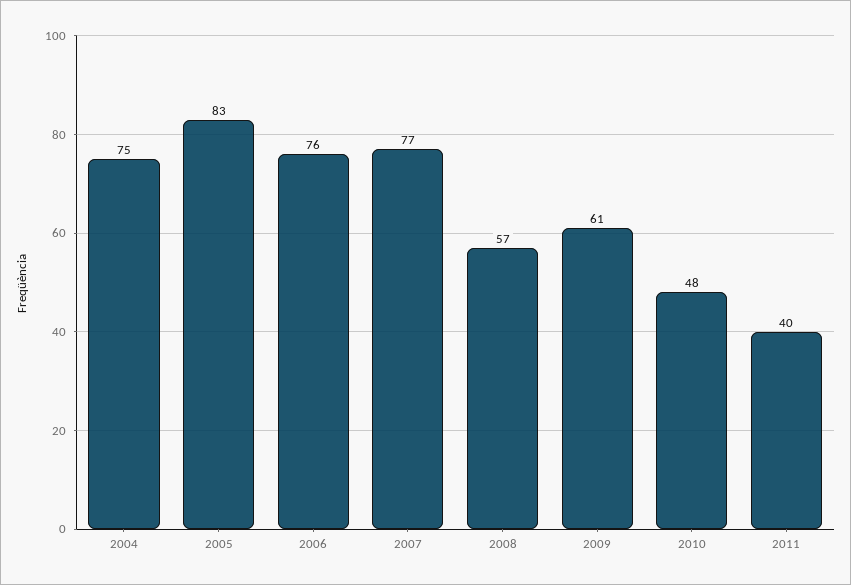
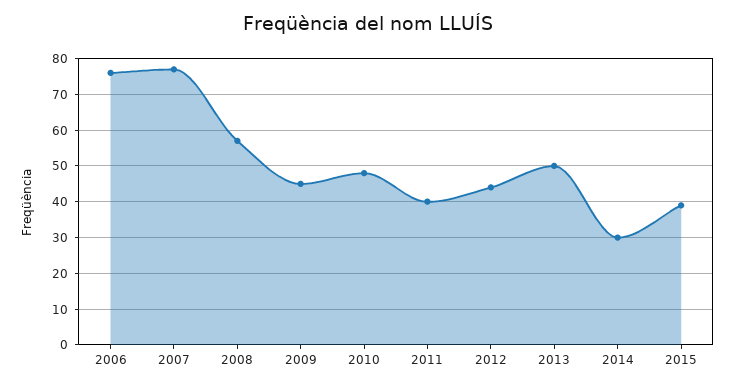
2004: 75 -> none
2005: 83 -> none
2009: 61 -> 45
2012: none -> 45
2013: none -> 50
2014: none -> 30
2015: none -> 40

